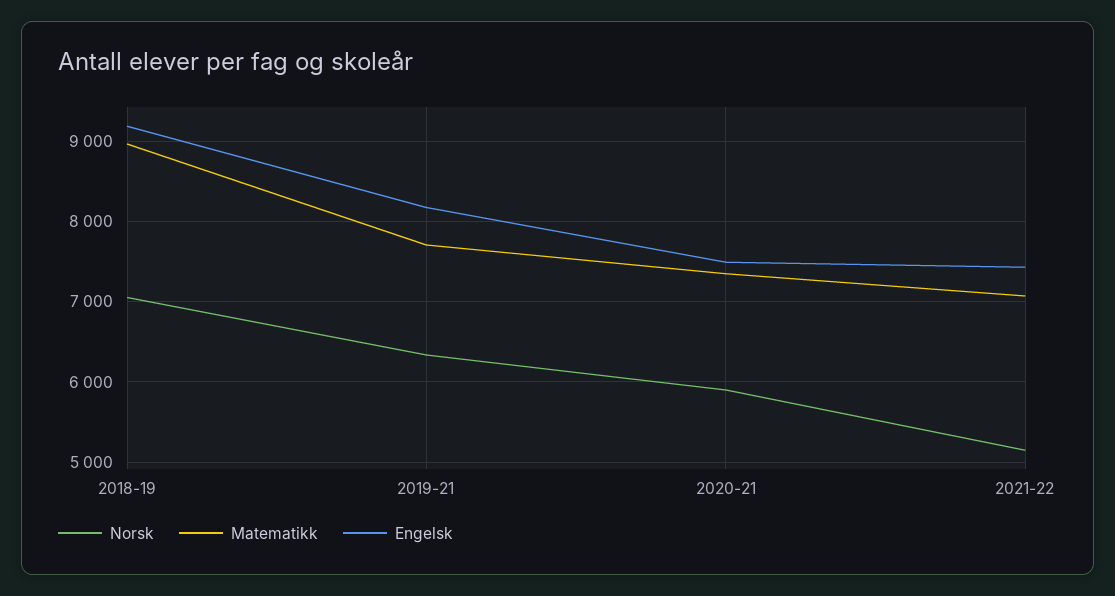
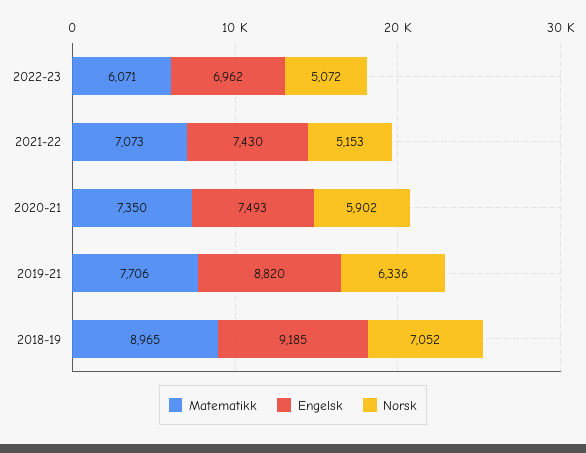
Engelsk, 2019-21: 8200 -> 8820
Matematikk, 2022-23: none -> 6071
Engelsk, 2022-23: none -> 6962
Norsk, 2022-23: none -> 5072

